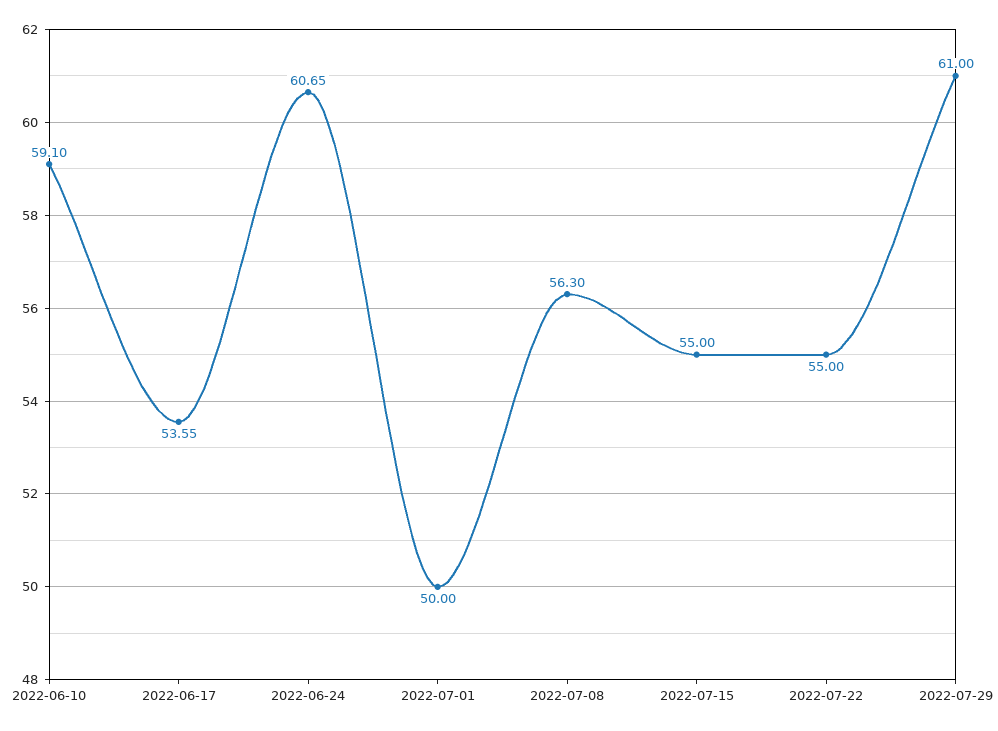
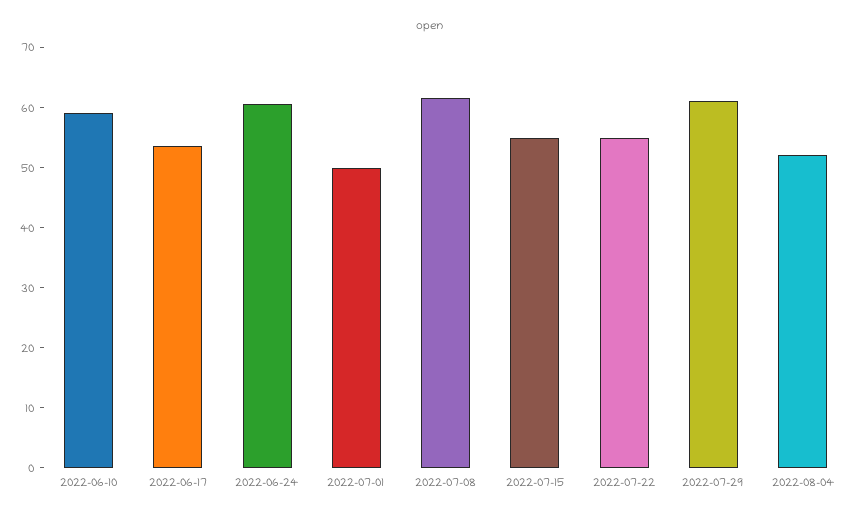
2022-07-08: 56.3 -> 62
2022-08-04: none -> 52

